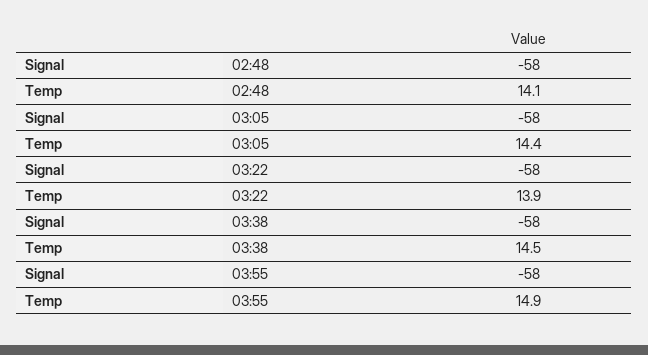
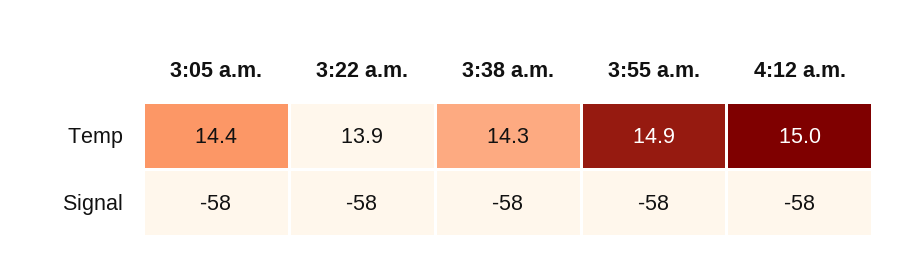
Signal, 02:48: -58 -> none
Temp, 02:48: 14.1 -> none
Temp, 03:38: 14.5 -> 14.3
Temp, 4:12 a.m.: none -> 15
Signal, 4:12 a.m.: none -> -58

